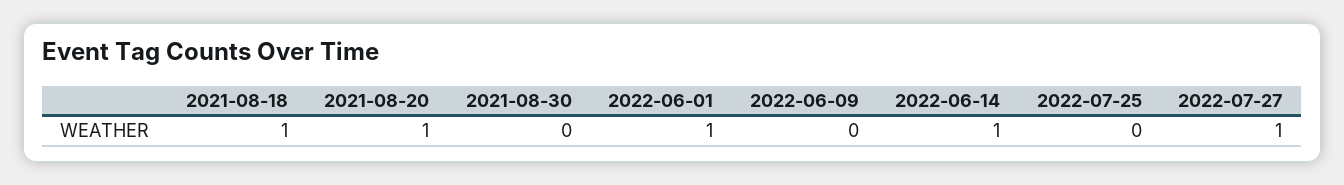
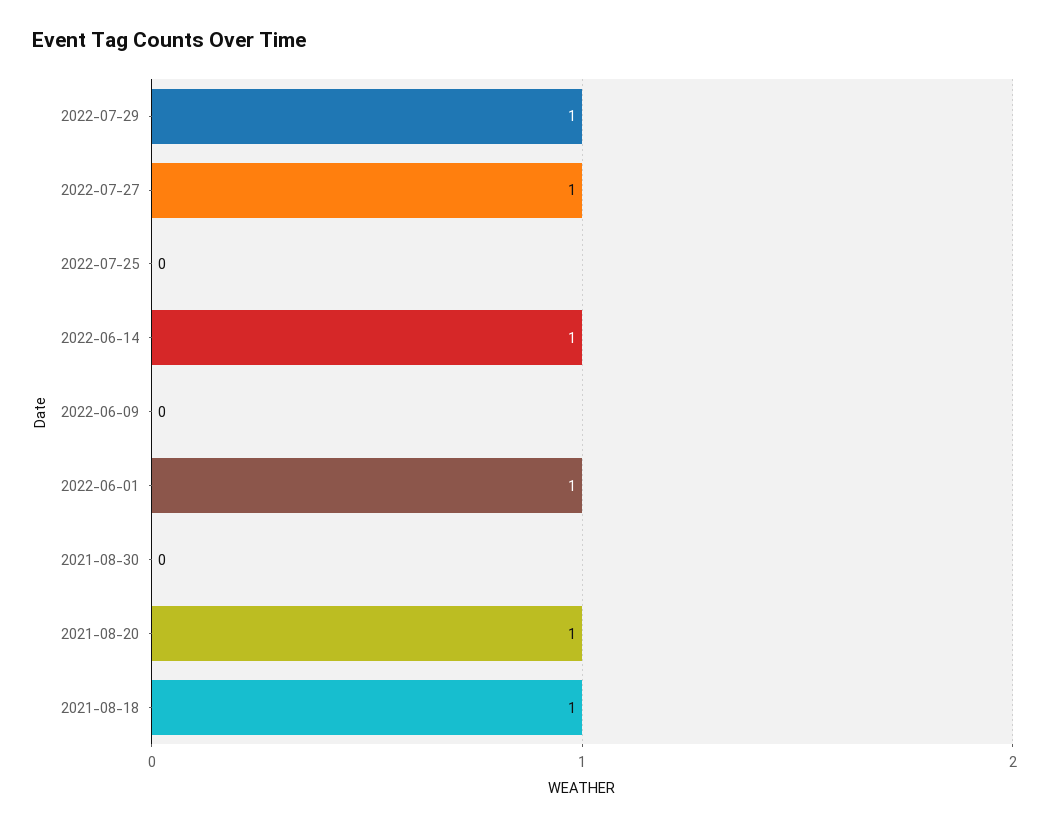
2022-07-29: none -> 1

